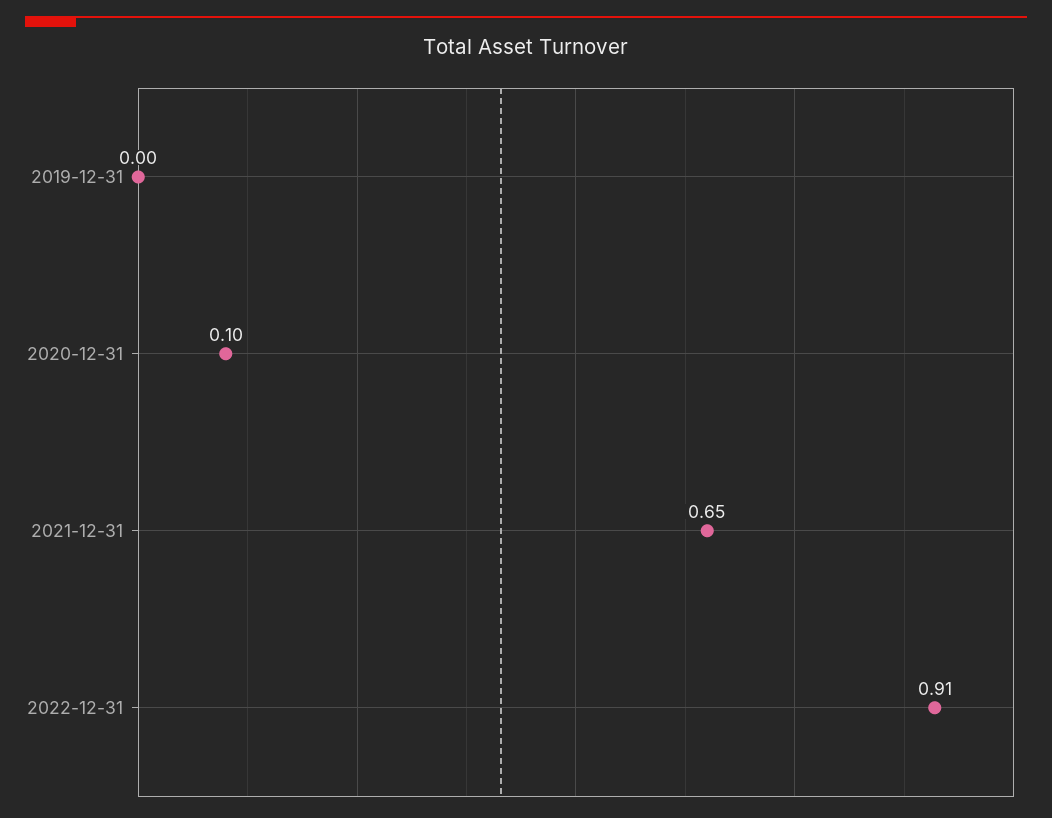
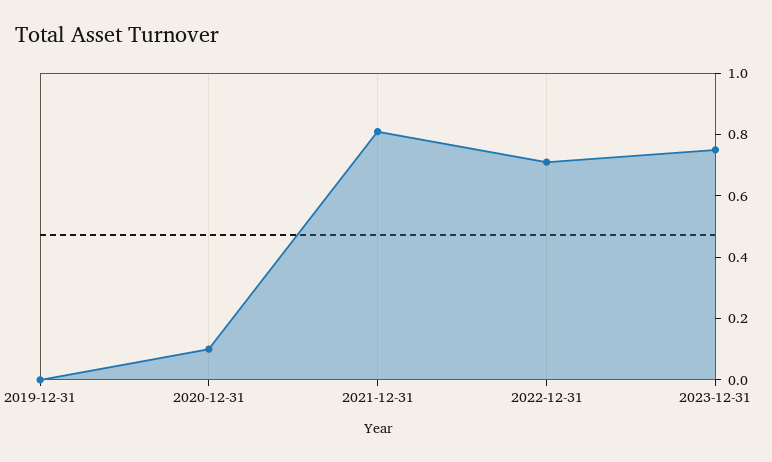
2021-12-31: 0.65 -> 0.8
2022-12-31: 0.91 -> 0.7
2023-12-31: none -> 0.75

